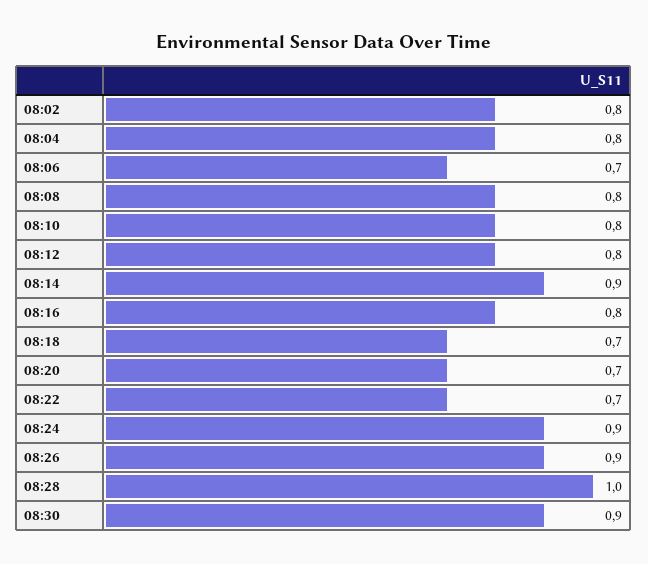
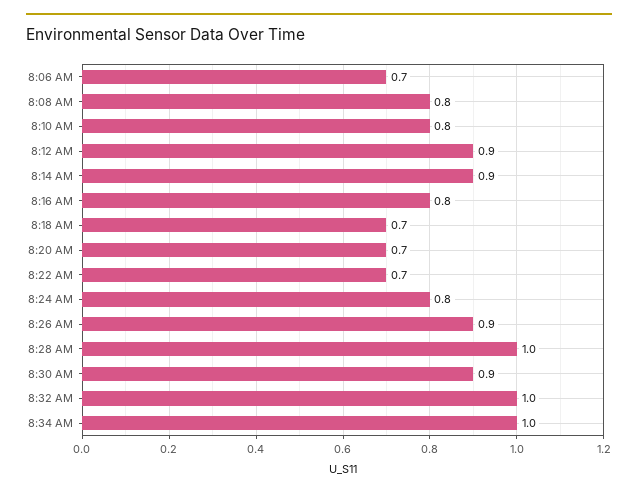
08:02: 0.8 -> none
08:04: 0.8 -> none
08:12: 0.8 -> 0.9
08:24: 0.9 -> 0.8
8:32 AM: none -> 1
8:34 AM: none -> 1

